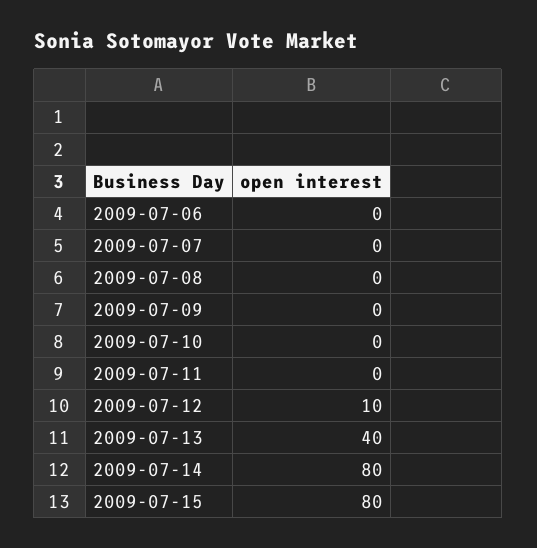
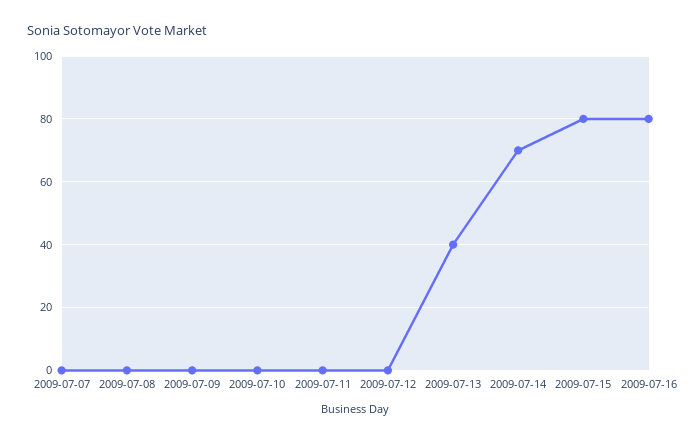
2009-07-06: 0 -> none
2009-07-12: 10 -> 0
2009-07-14: 80 -> 70
2009-07-16: none -> 80

